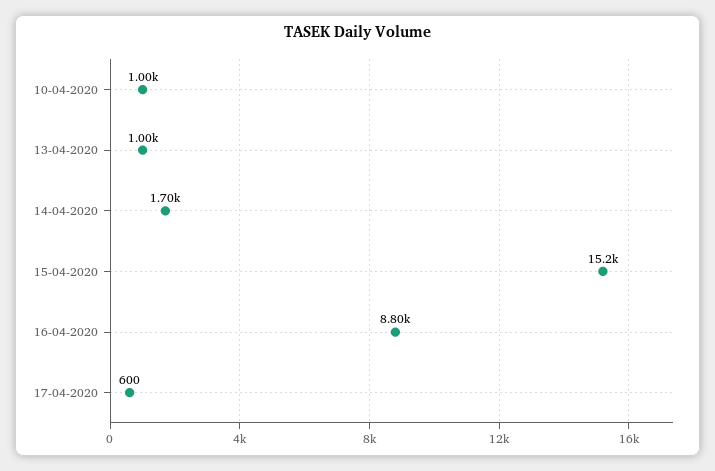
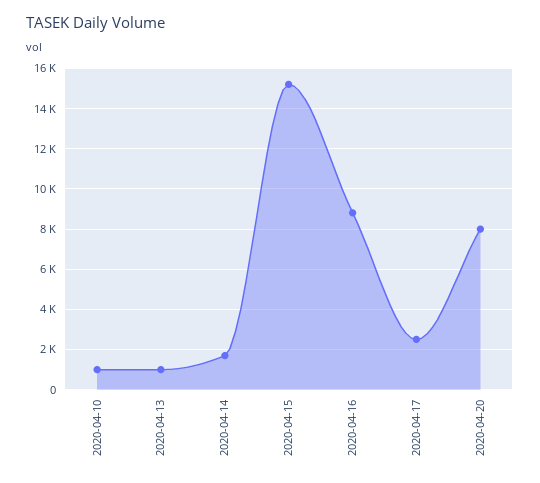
17-04-2020: 600 -> 2500
2020-04-20: none -> 8000

